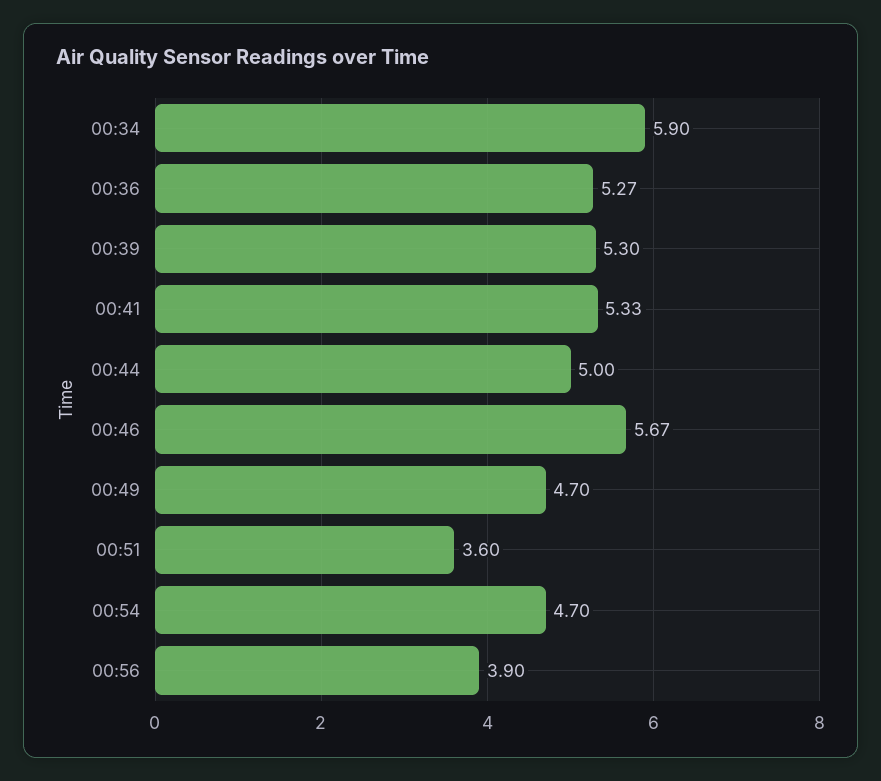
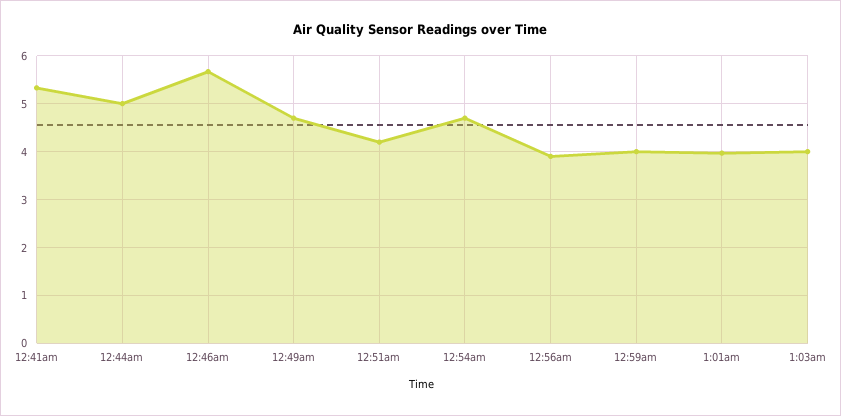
00:34: 5.9 -> none
00:36: 5.27 -> none
00:39: 5.3 -> none
00:51: 3.6 -> 4.2
12:59am: none -> 4
1:01am: none -> 4
1:03am: none -> 4

